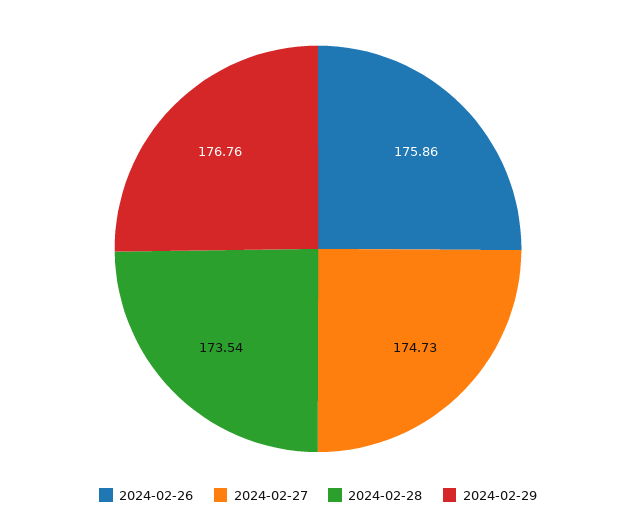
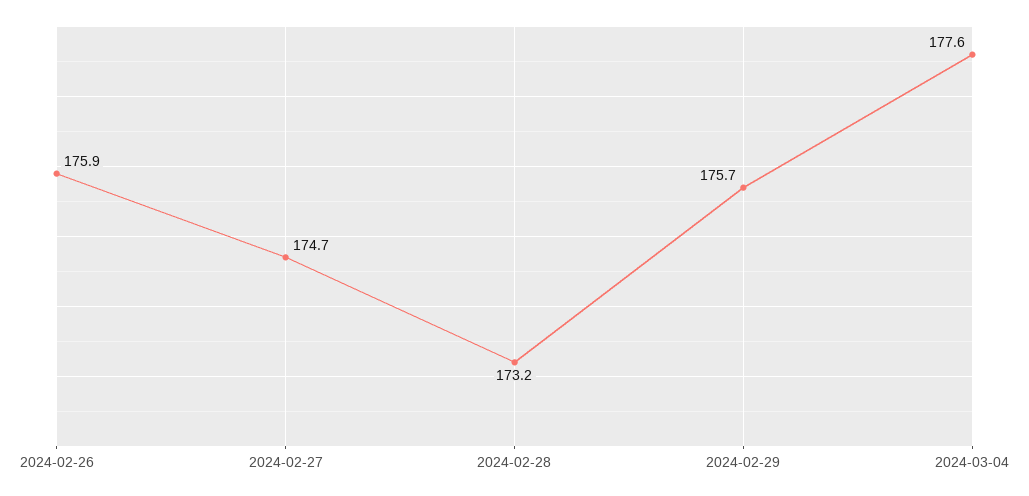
2024-02-28: 173.54 -> 173.2
2024-02-29: 176.76 -> 175.7
2024-03-04: none -> 177.6

